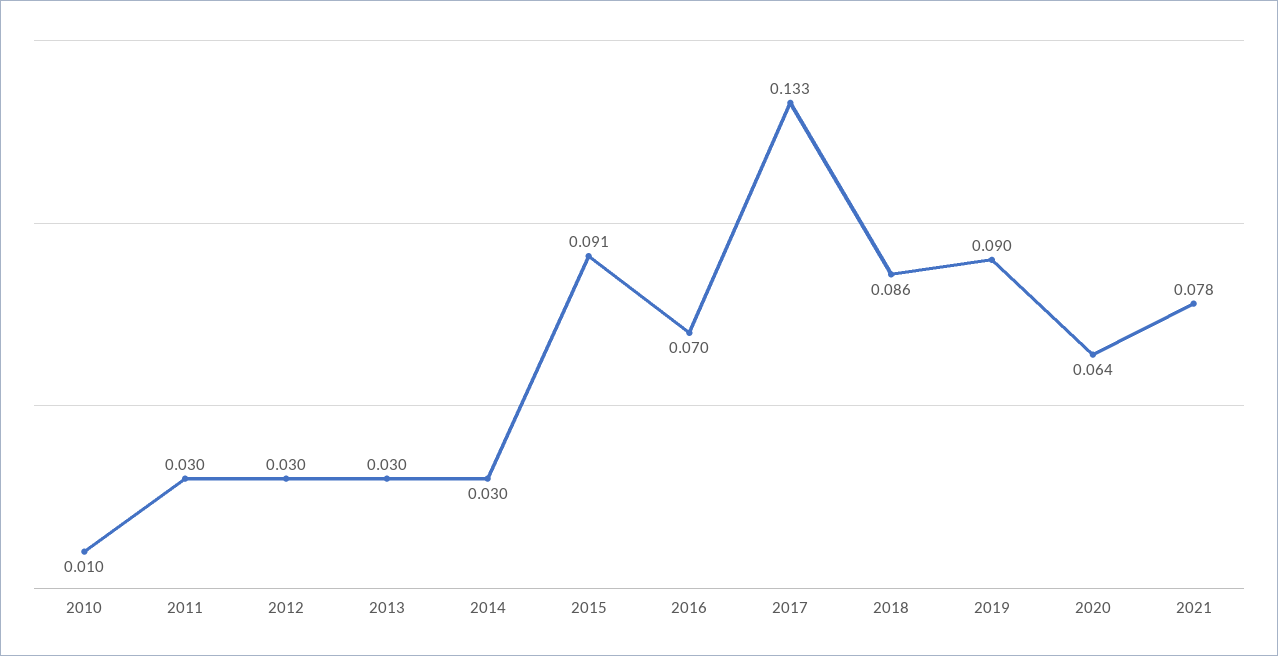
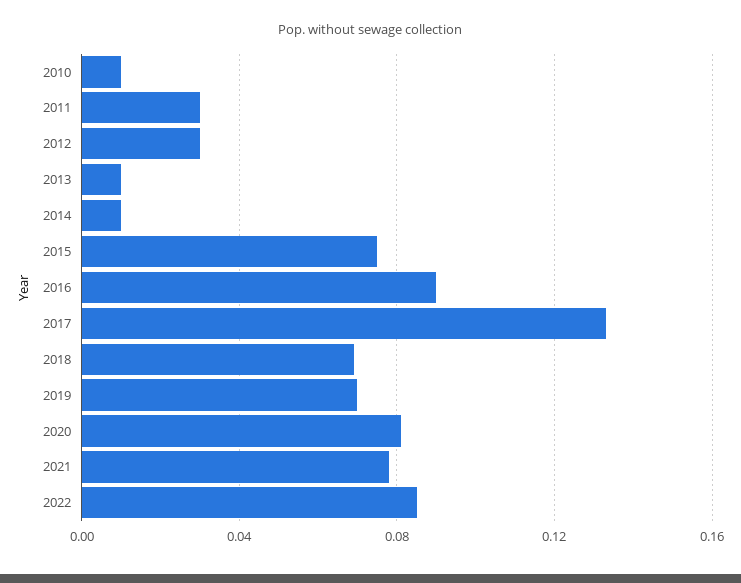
2013: 0.03 -> 0.01
2014: 0.03 -> 0.01
2015: 0.091 -> 0.075
2016: 0.07 -> 0.09
2018: 0.086 -> 0.07
2019: 0.09 -> 0.07
2020: 0.064 -> 0.08
2022: none -> 0.085

